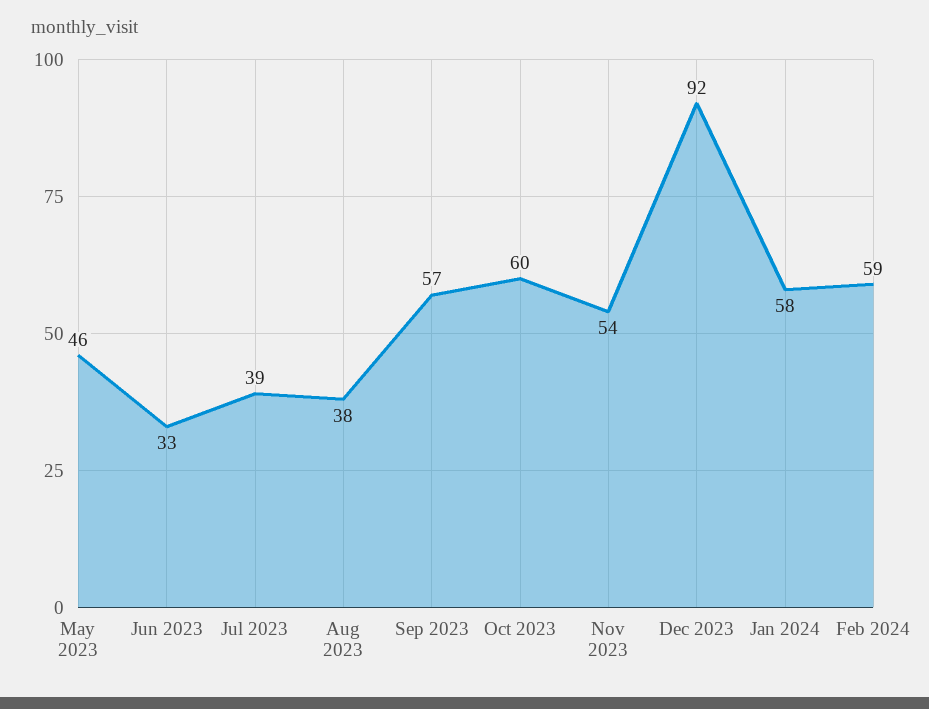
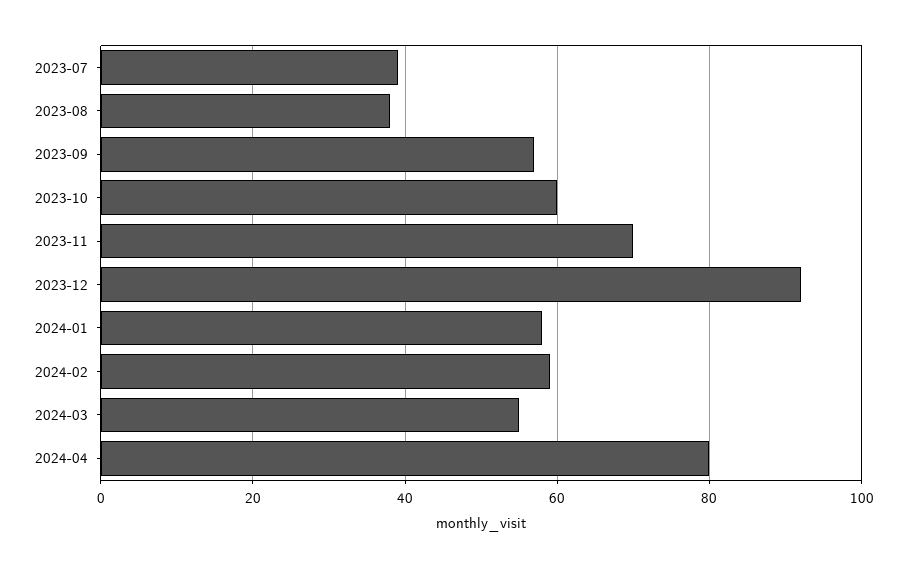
May 2023: 46 -> none
Jun 2023: 33 -> none
Nov 2023: 54 -> 70
2024-03: none -> 55
2024-04: none -> 80

